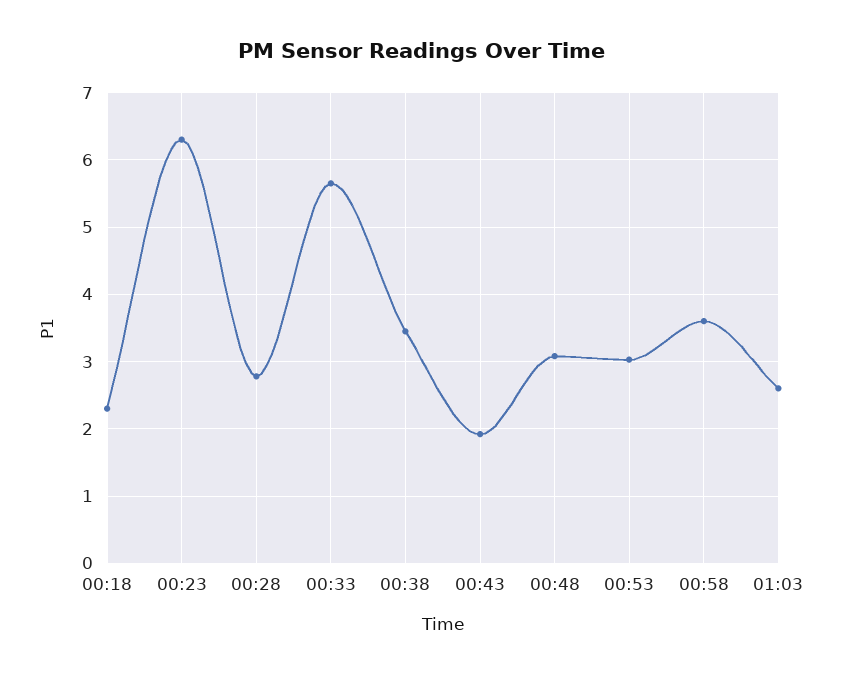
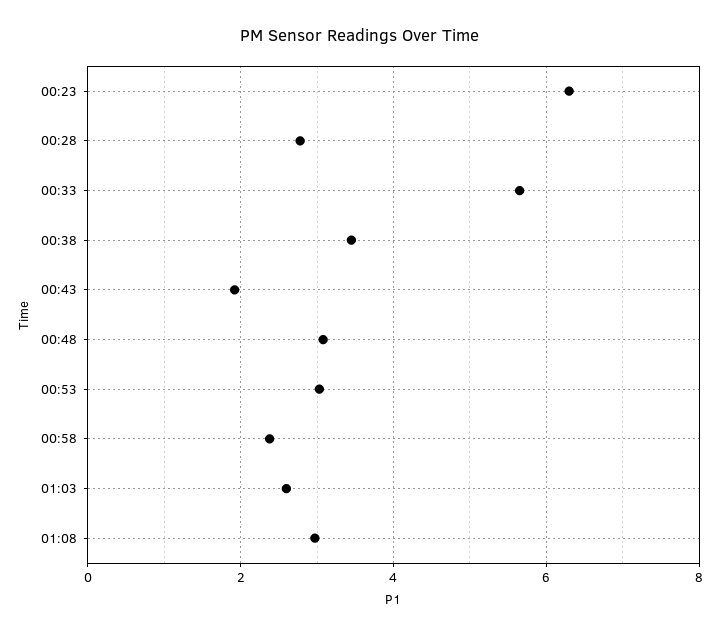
00:18: 2.3 -> none
00:58: 3.6 -> 2.4
01:08: none -> 3

